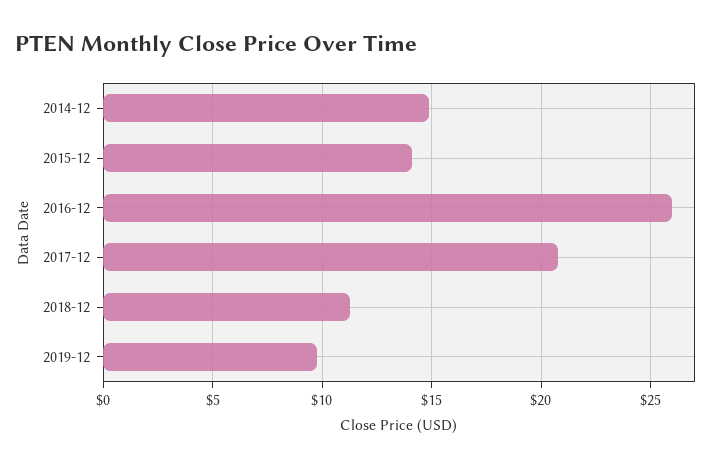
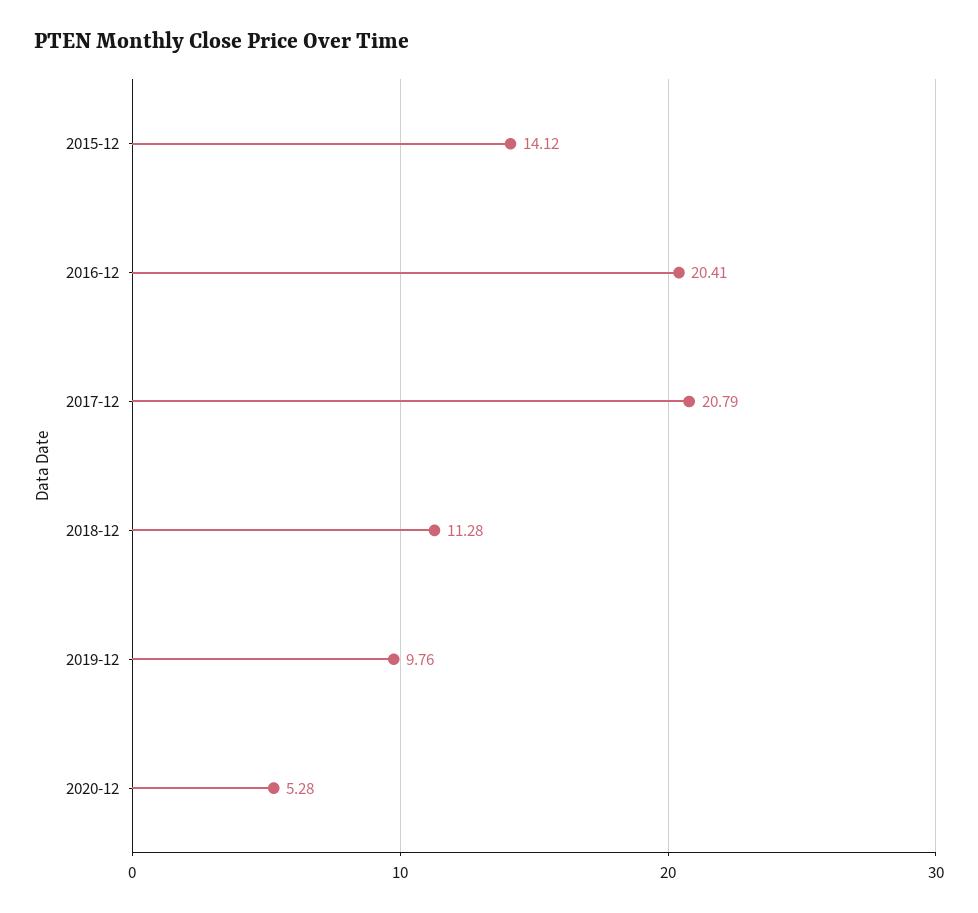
2014-12: 15 -> none
2016-12: 26 -> 20.41
2020-12: none -> 5.28

